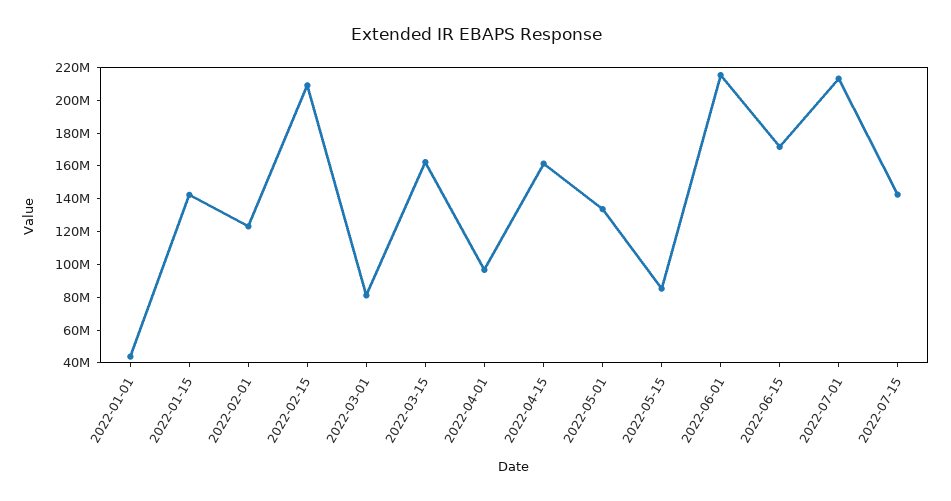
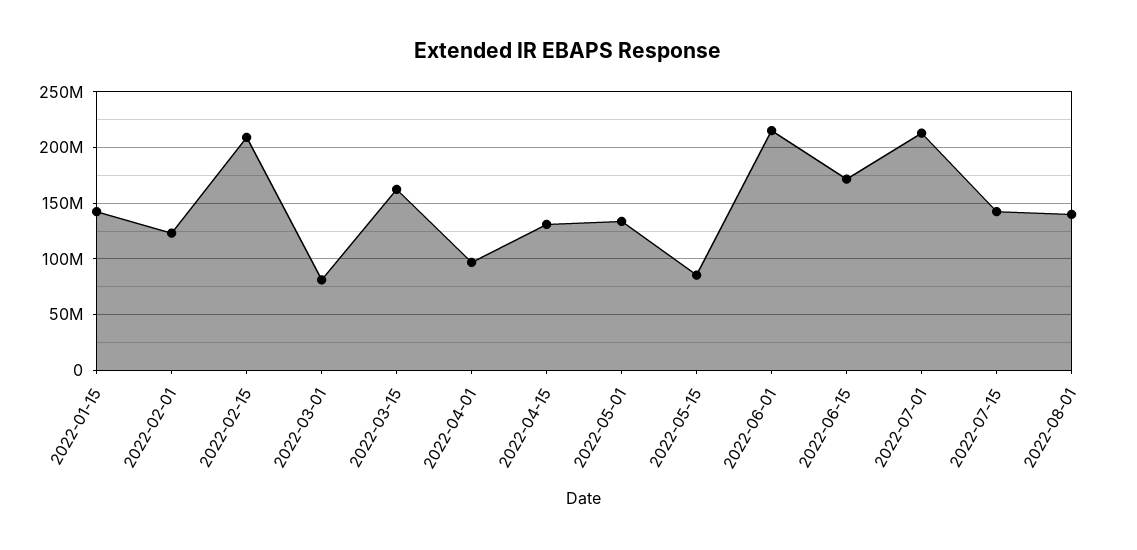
2022-01-01: 45000000 -> none
2022-04-15: 160000000 -> 130000000
2022-08-01: none -> 140000000

